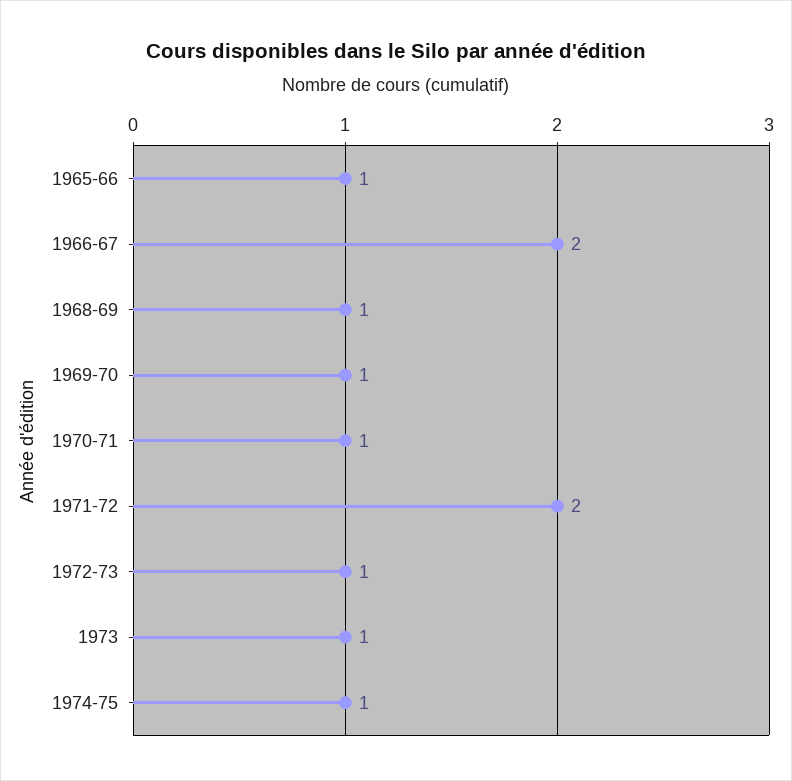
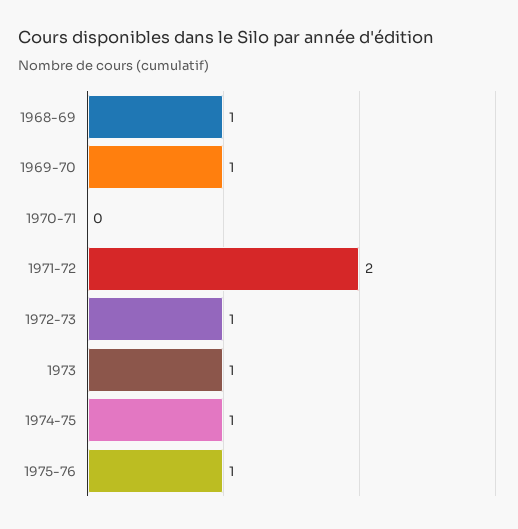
1965-66: 1 -> none
1966-67: 2 -> none
1970-71: 1 -> 0
1975-76: none -> 1

